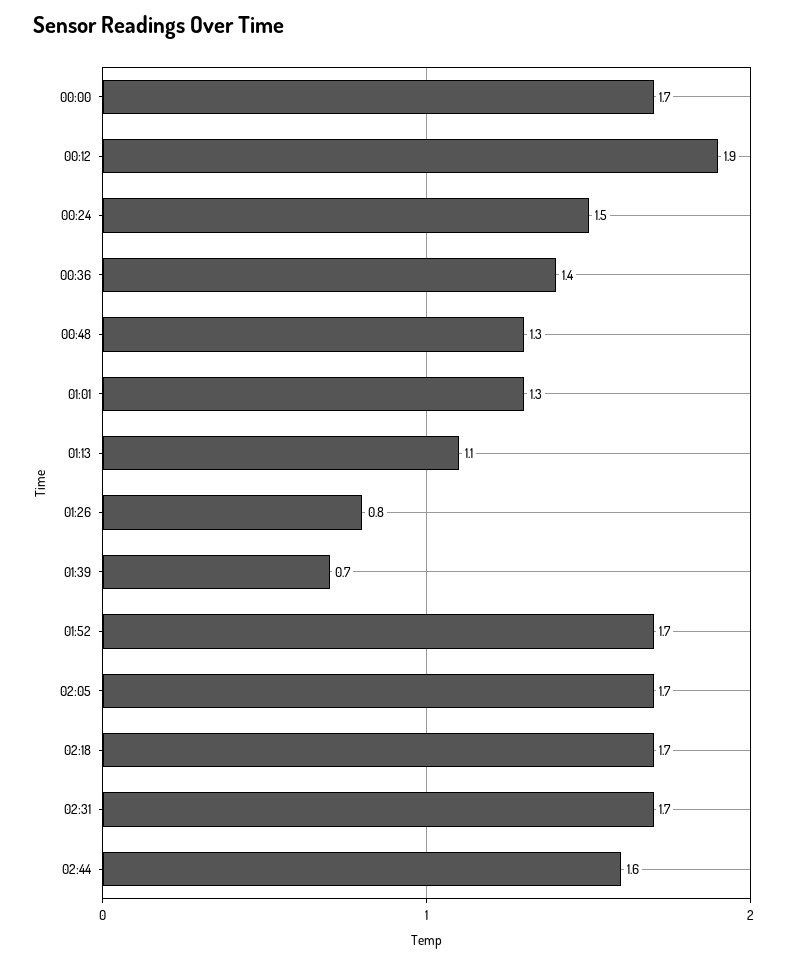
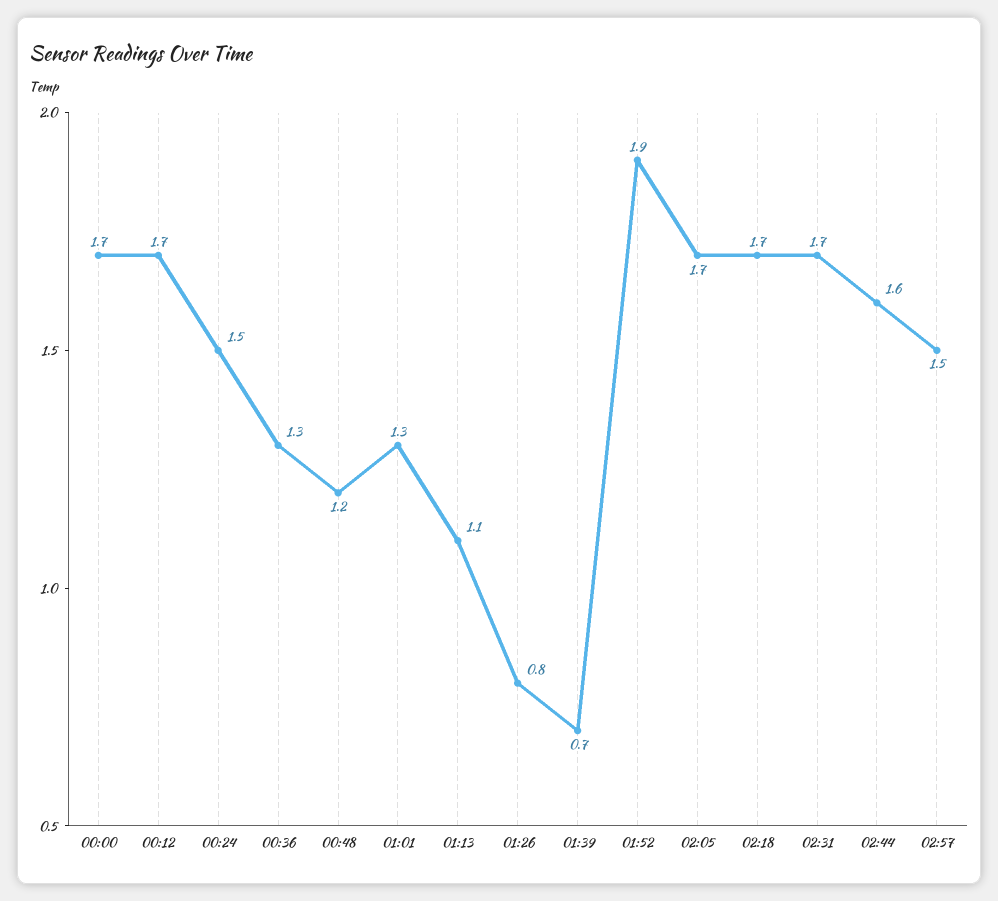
00:12: 1.9 -> 1.7
00:36: 1.4 -> 1.3
00:48: 1.3 -> 1.2
01:52: 1.7 -> 1.9
02:57: none -> 1.5

